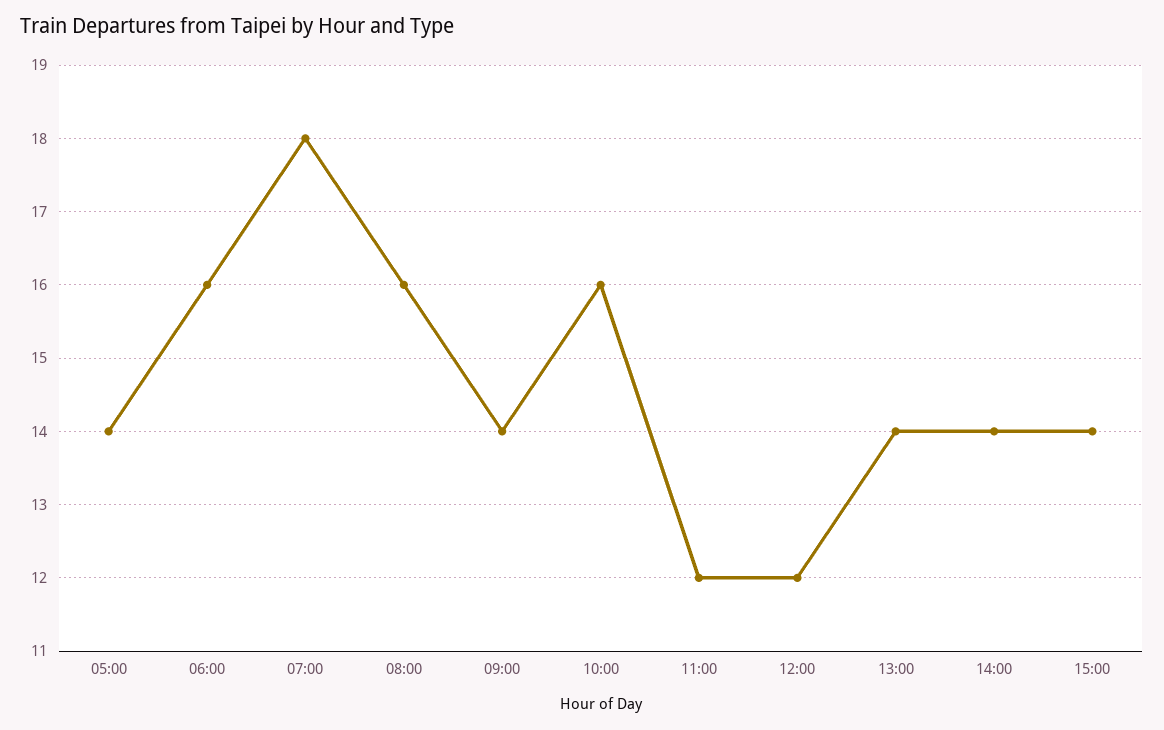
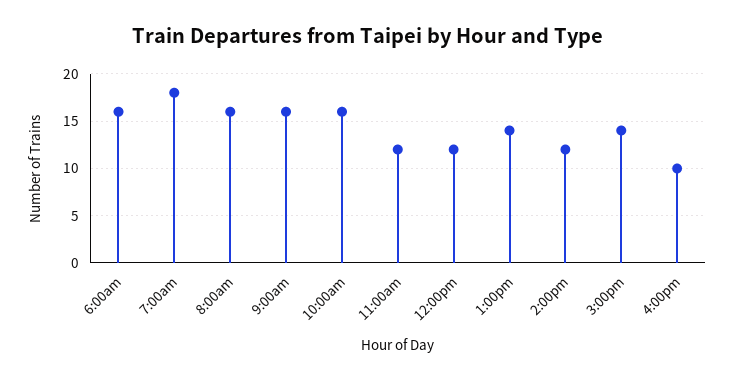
05:00: 14 -> none
09:00: 14 -> 16
14:00: 14 -> 12
4:00pm: none -> 10

